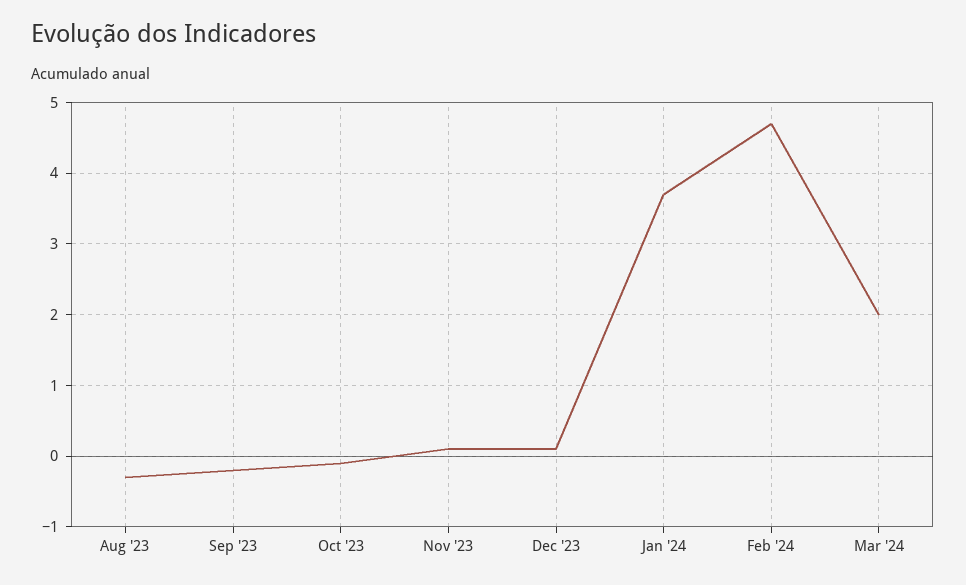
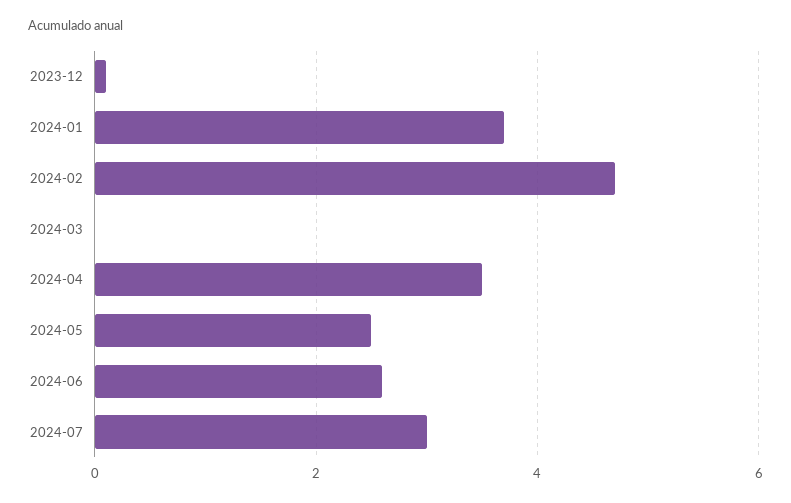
Aug '23: -0.3 -> none
Sep '23: -0.2 -> none
Oct '23: -0.1 -> none
Nov '23: 0.1 -> none
Mar '24: 2 -> 0
2024-04: none -> 3.5
2024-05: none -> 2.5
2024-06: none -> 2.5
2024-07: none -> 3

